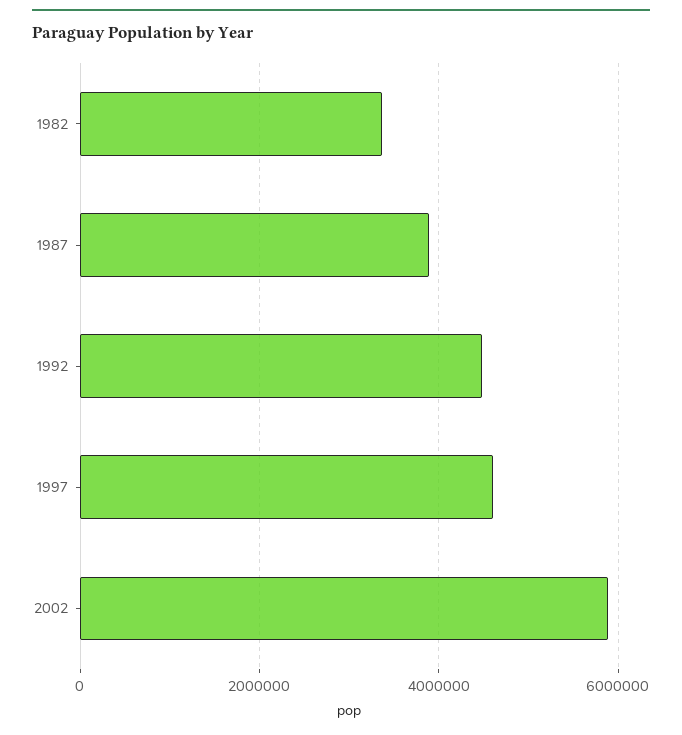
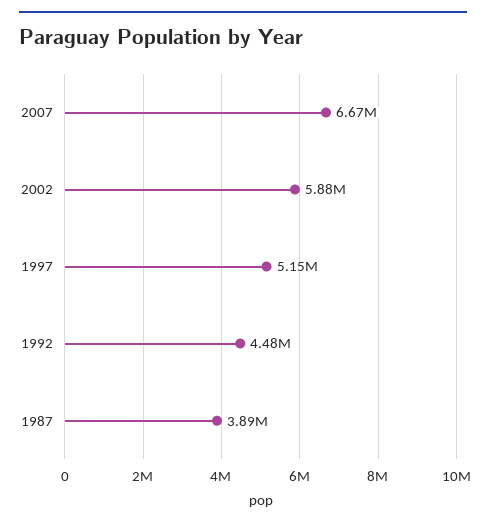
1982: 3400000 -> none
1997: 4600000 -> 5150000
2007: none -> 6670000

